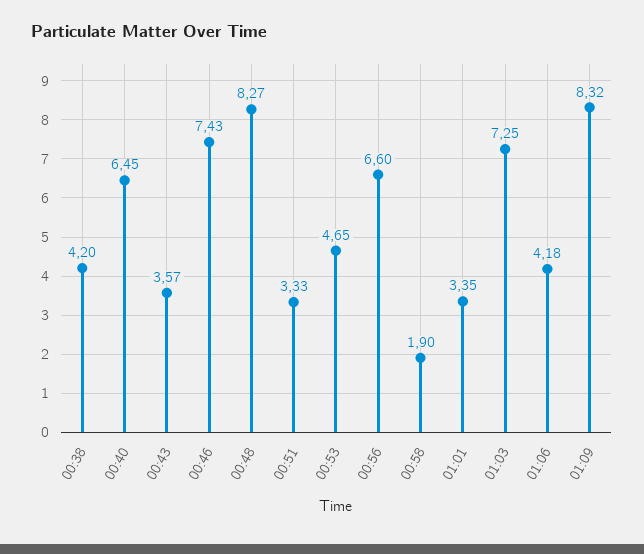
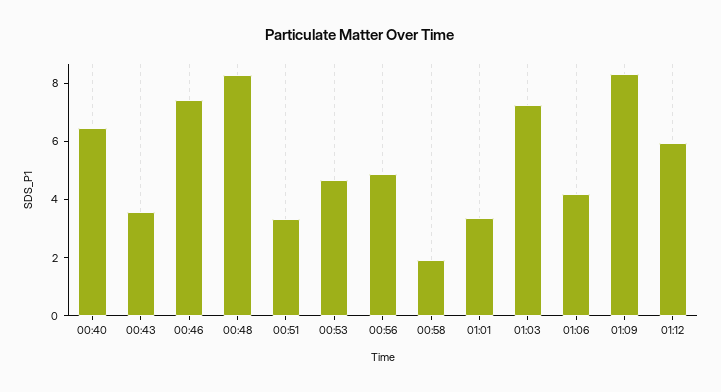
00:38: 4.2 -> none
00:56: 6.6 -> 5
01:12: none -> 6

